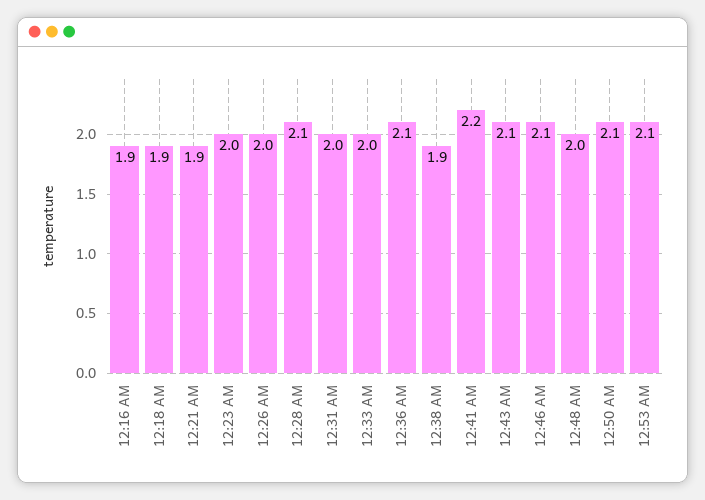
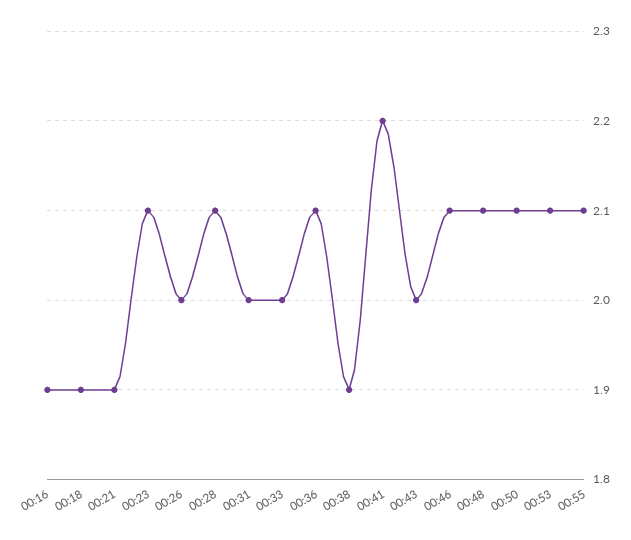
12:23 AM: 2 -> 2.1
12:43 AM: 2.1 -> 2
12:48 AM: 2 -> 2.1
00:55: none -> 2.1

